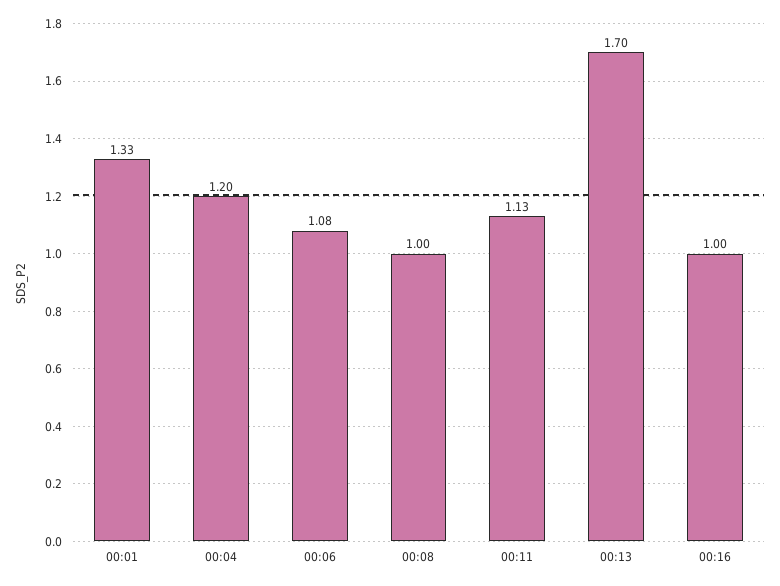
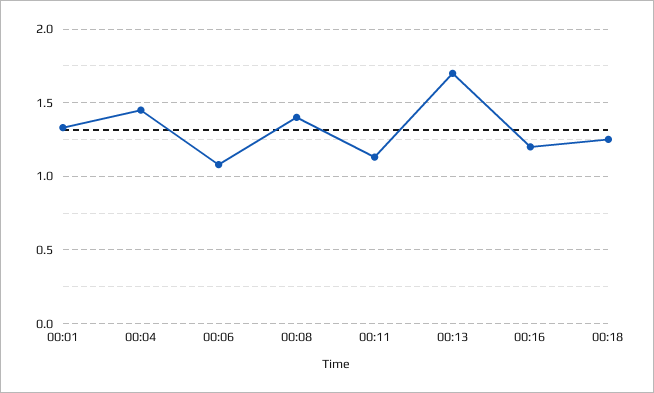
00:04: 1.2 -> 1.45
00:08: 1 -> 1.4
00:16: 1 -> 1.2
00:18: none -> 1.25

